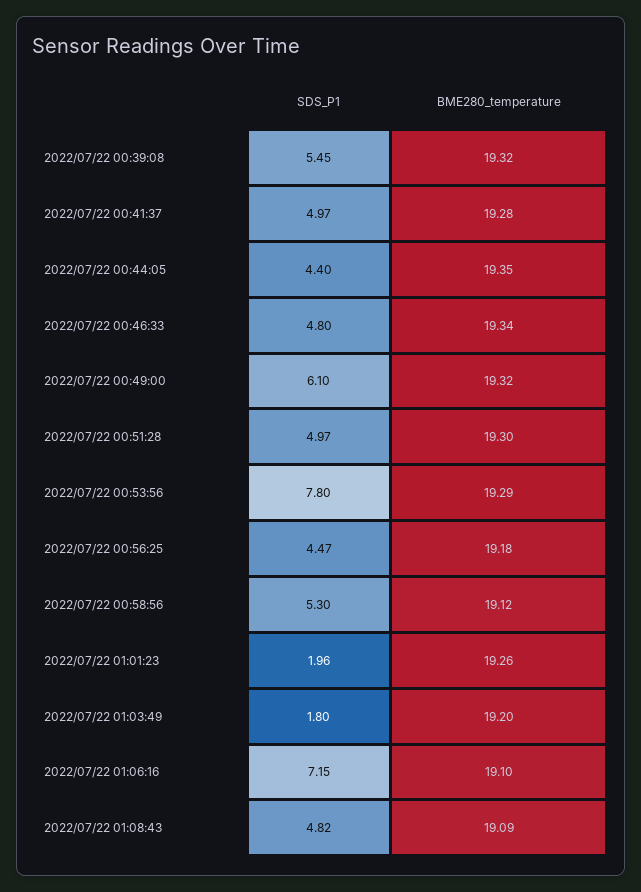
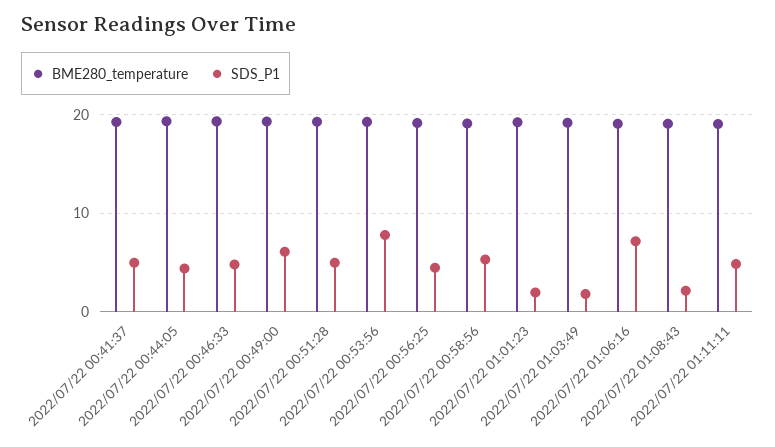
SDS_P1, 2022/07/22 00:39:08: 5.45 -> none
BME280_temperature, 2022/07/22 00:39:08: 19.32 -> none
SDS_P1, 2022/07/22 01:08:43: 4.82 -> 2
BME280_temperature, 2022/07/22 01:11:11: none -> 19
SDS_P1, 2022/07/22 01:11:11: none -> 5

